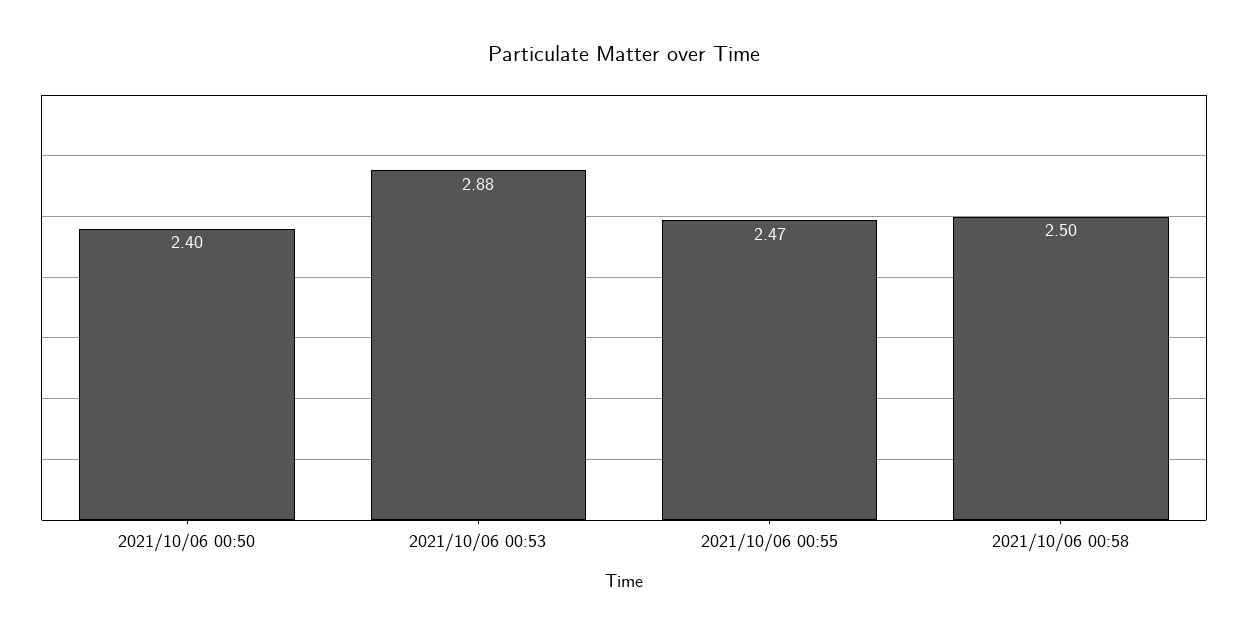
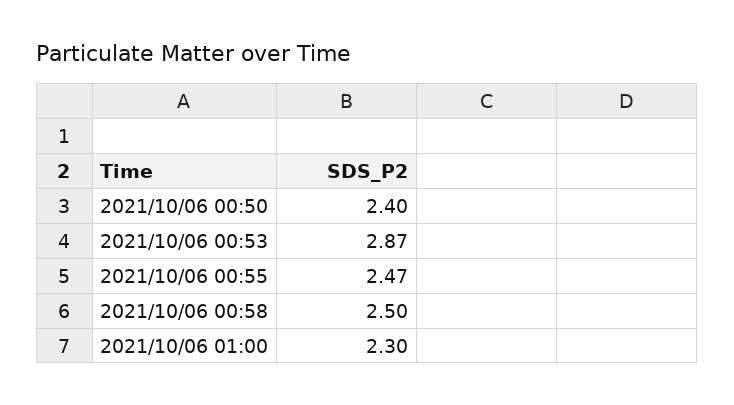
2021/10/06 00:53: 2.88 -> 2.87
2021/10/06 01:00: none -> 2.3

